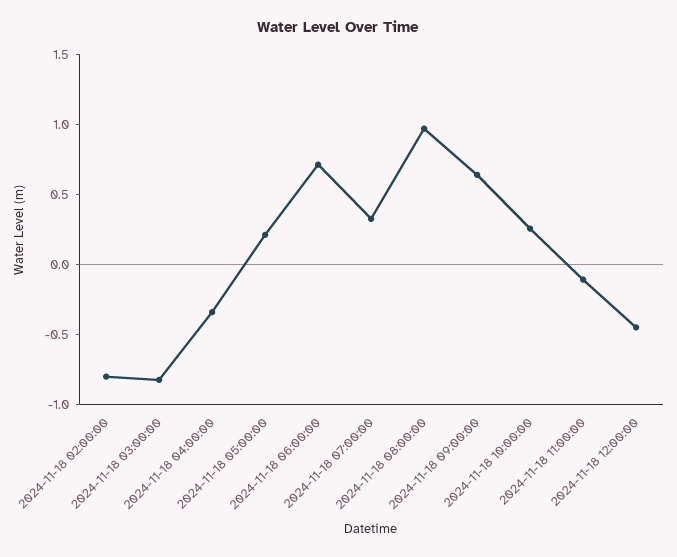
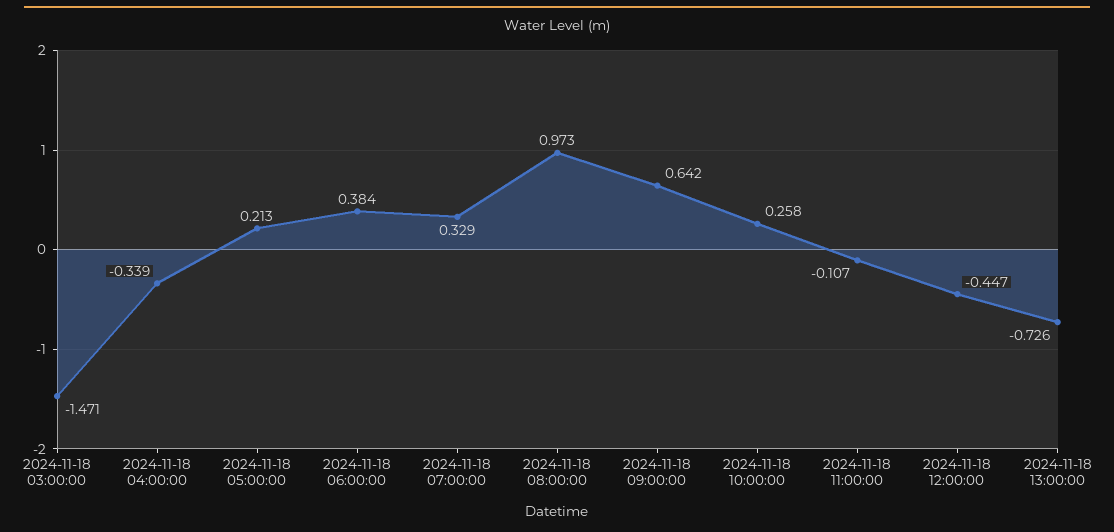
2024-11-18 02:00:00: -0.8 -> none
2024-11-18 03:00:00: -0.8 -> -1.471
2024-11-18 06:00:00: 0.7 -> 0.384
2024-11-18 13:00:00: none -> -0.726

